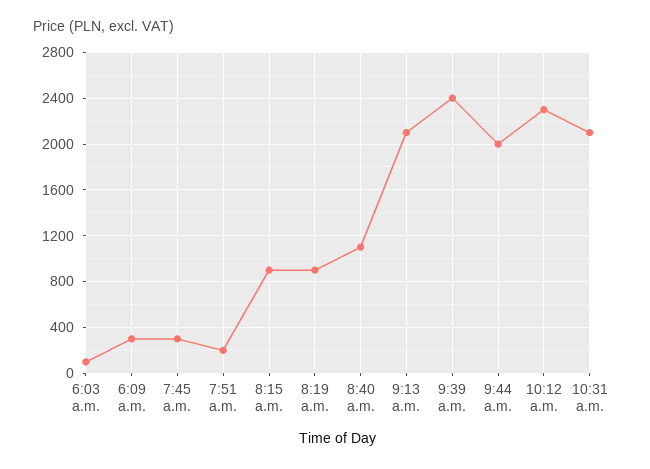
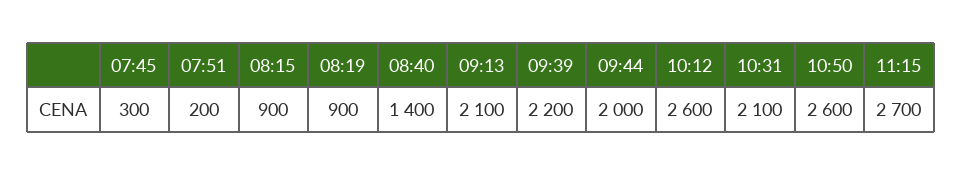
6:03 a.m.: 100 -> none
6:09 a.m.: 300 -> none
8:40 a.m.: 1100 -> 1400
9:39 a.m.: 2400 -> 2200
10:12 a.m.: 2300 -> 2600
10:50: none -> 2600
11:15: none -> 2700

